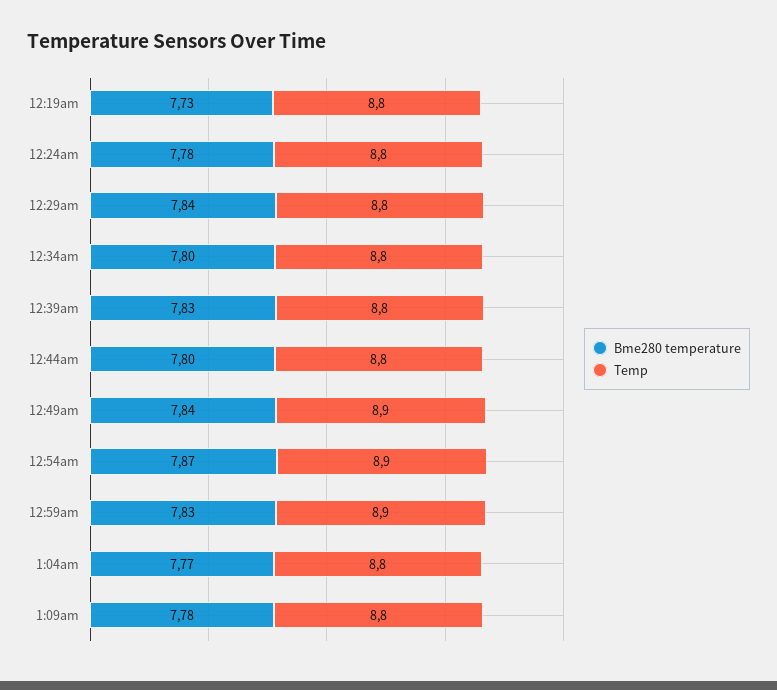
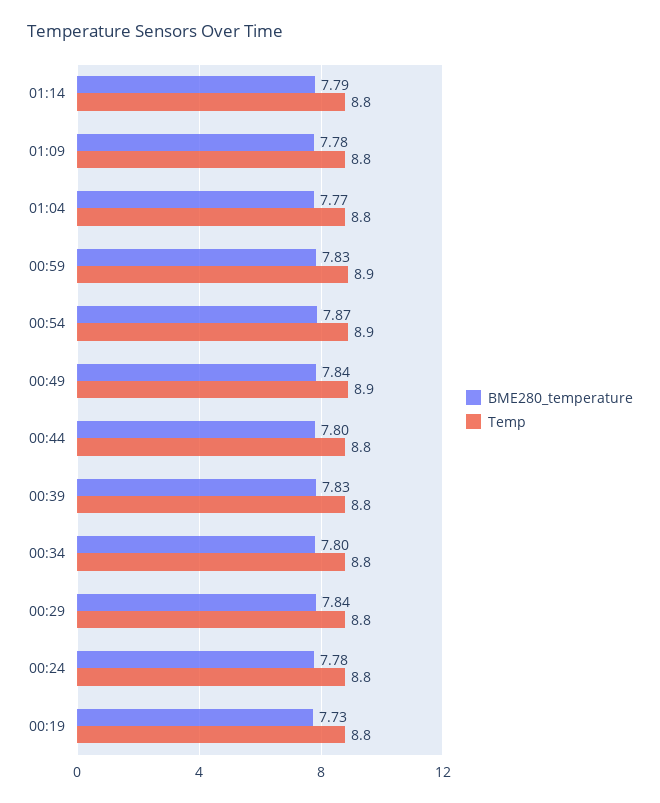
Bme280 temperature, 01:14: none -> 7.79
Temp, 01:14: none -> 8.8

